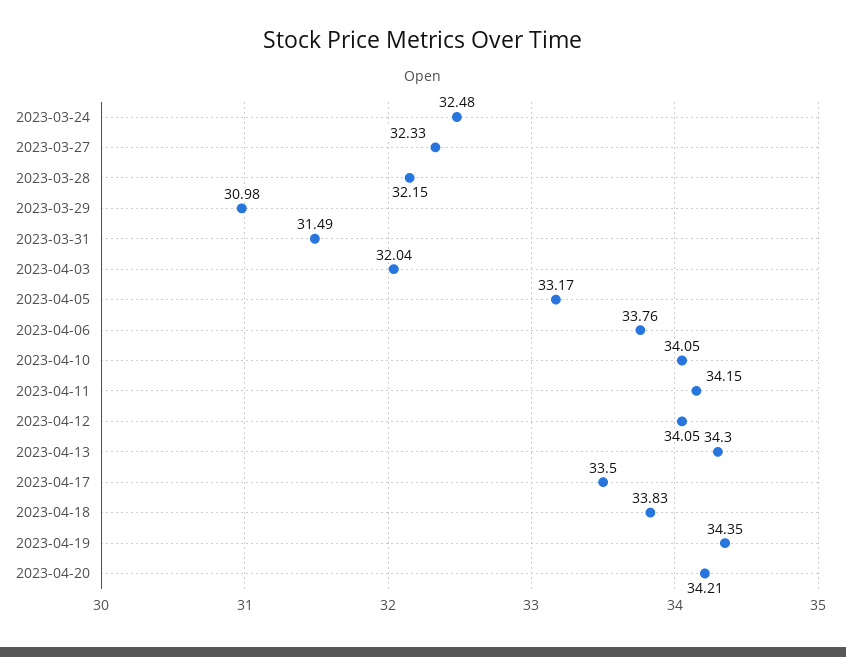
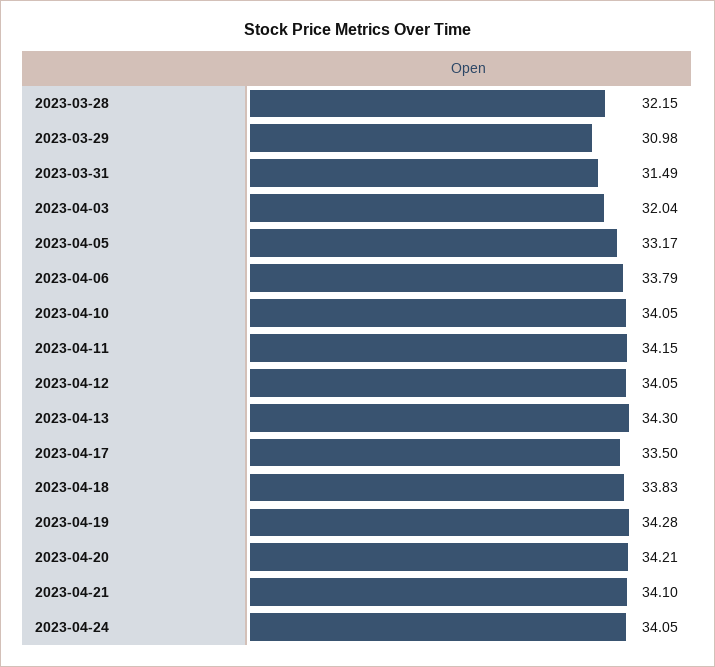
2023-03-24: 32.48 -> none
2023-03-27: 32.33 -> none
2023-04-06: 33.76 -> 33.79
2023-04-19: 34.35 -> 34.28
2023-04-21: none -> 34.1
2023-04-24: none -> 34.05

